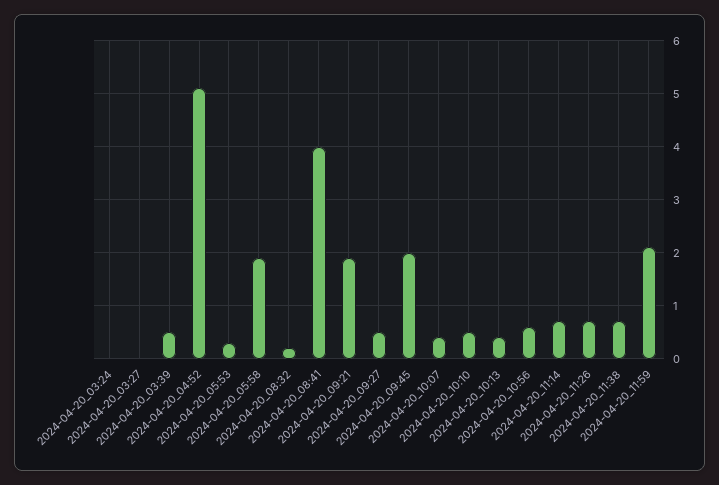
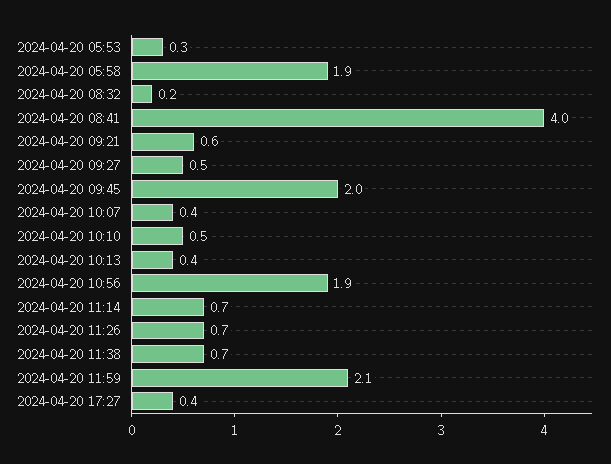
2024-04-20_03:24: 0 -> none
2024-04-20_03:27: 0 -> none
2024-04-20_03:39: 0.5 -> none
2024-04-20_04:52: 5 -> none
2024-04-20_09:21: 2 -> 0.6
2024-04-20_10:56: 0.5 -> 1.9
2024-04-20 17:27: none -> 0.4

